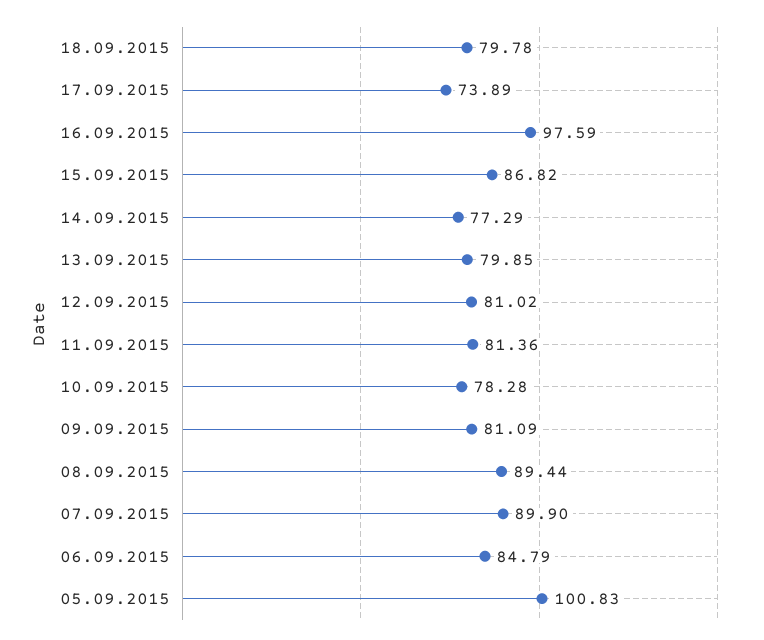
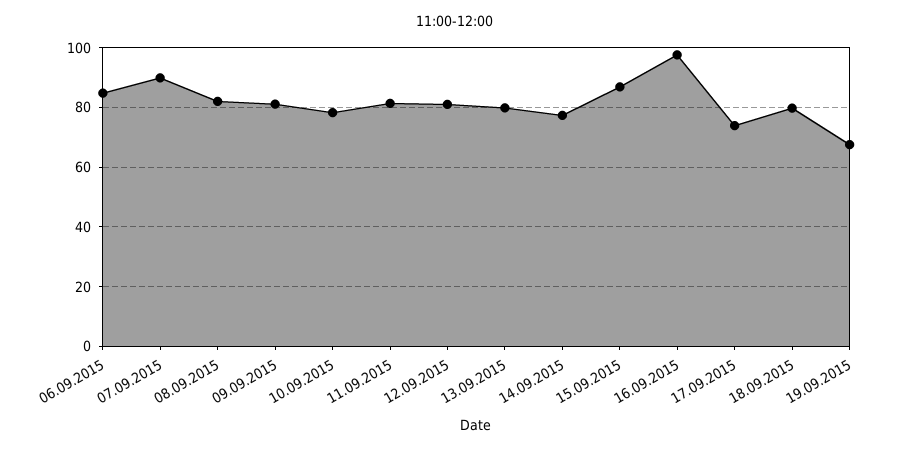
08.09.2015: 89.44 -> 82.5
05.09.2015: 100.83 -> none
19.09.2015: none -> 67.5

